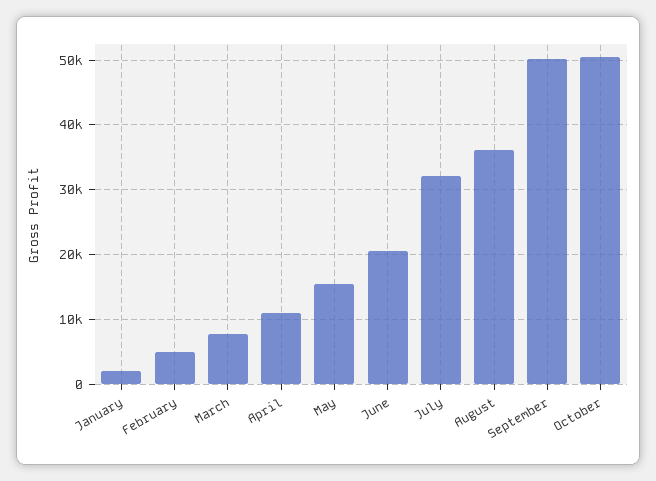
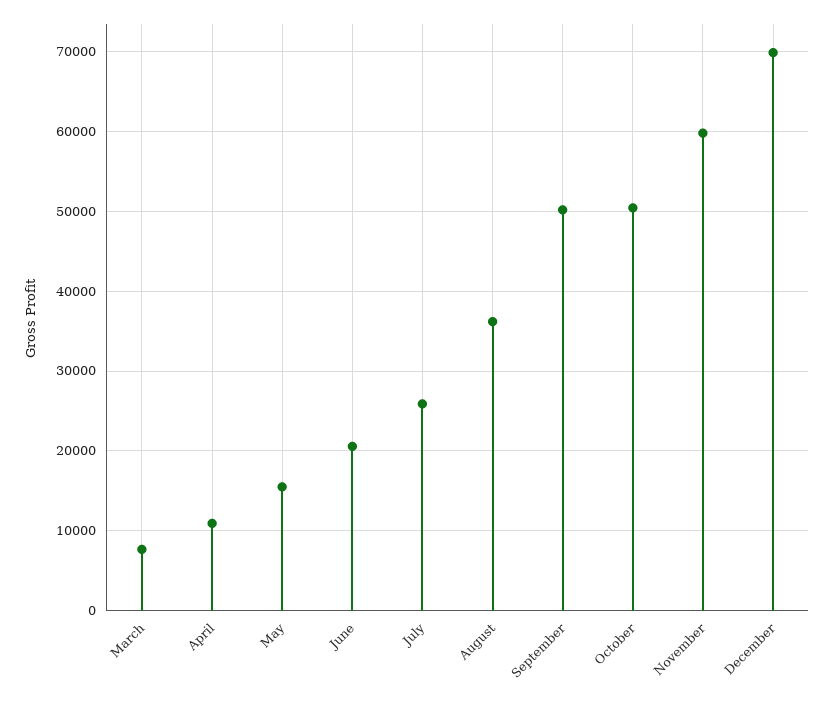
January: 2000 -> none
February: 5000 -> none
July: 32000 -> 26000
November: none -> 60000
December: none -> 70000

